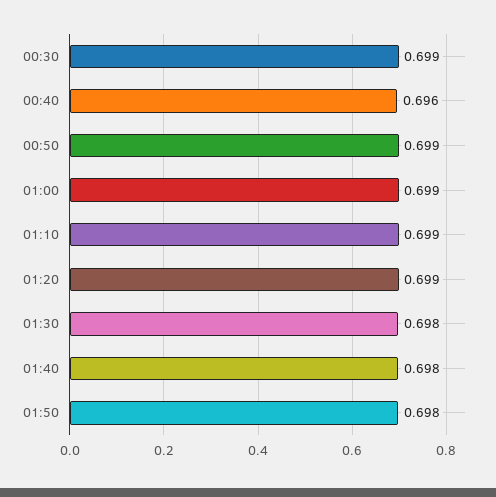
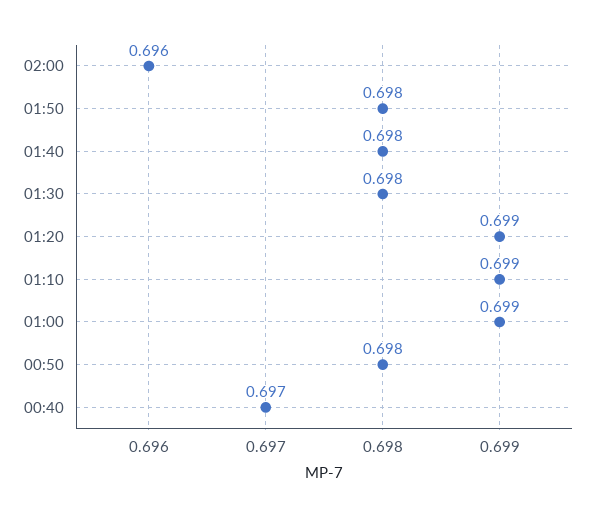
00:30: 0.699 -> none
00:40: 0.696 -> 0.697
00:50: 0.699 -> 0.698
02:00: none -> 0.696

